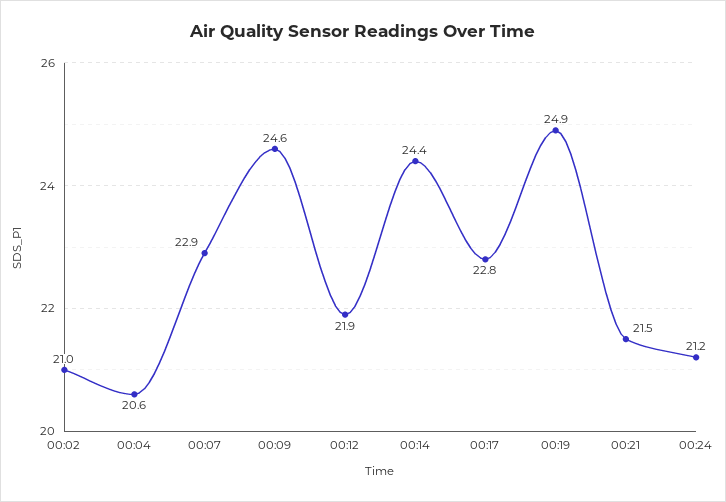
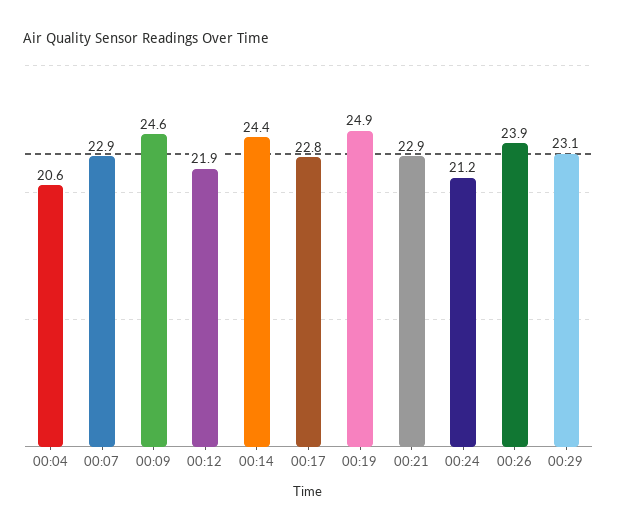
00:02: 21 -> none
00:21: 21.5 -> 22.9
00:26: none -> 23.9
00:29: none -> 23.1

